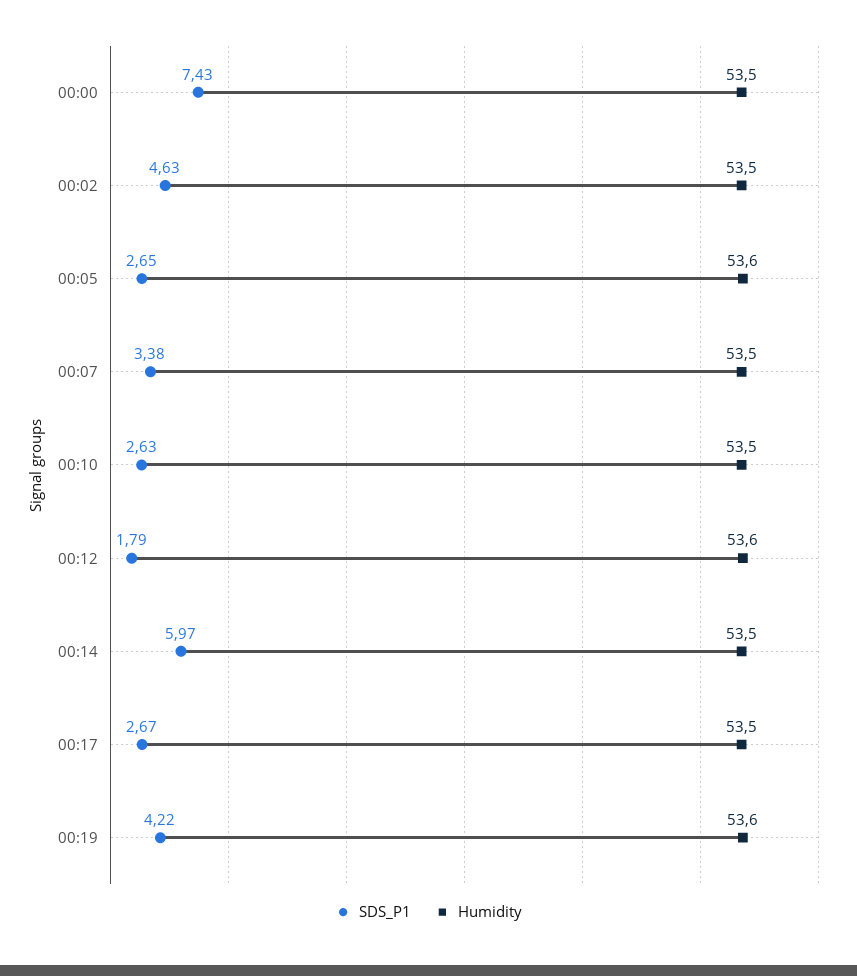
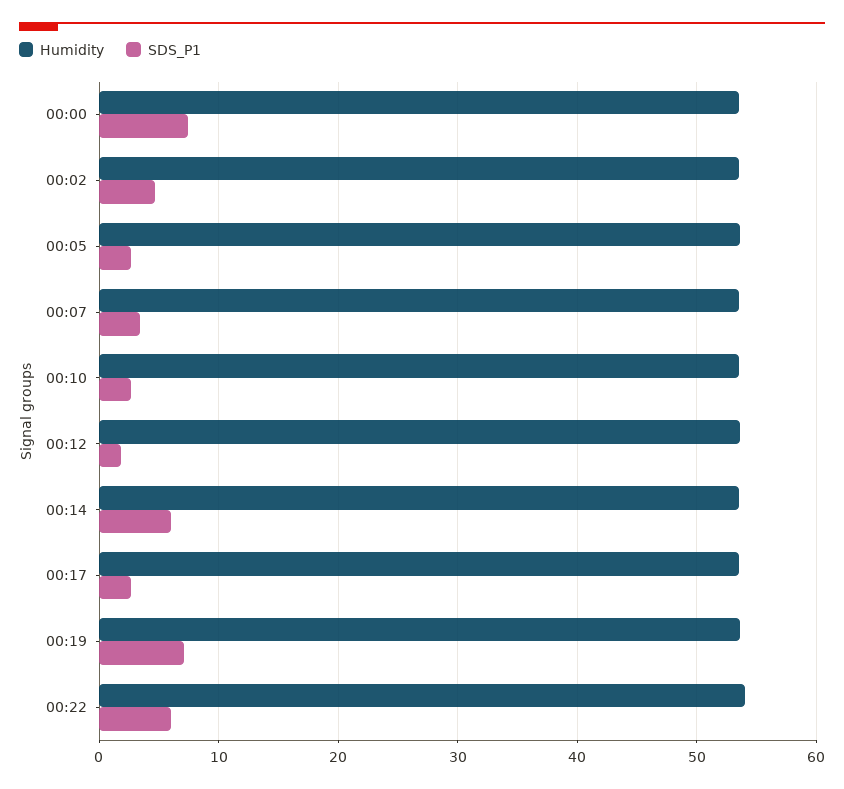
SDS_P1, 00:19: 4.22 -> 7
Humidity, 00:22: none -> 54
SDS_P1, 00:22: none -> 6

